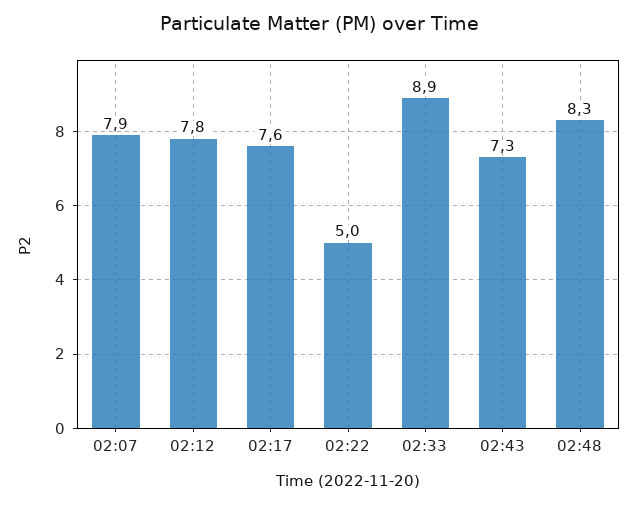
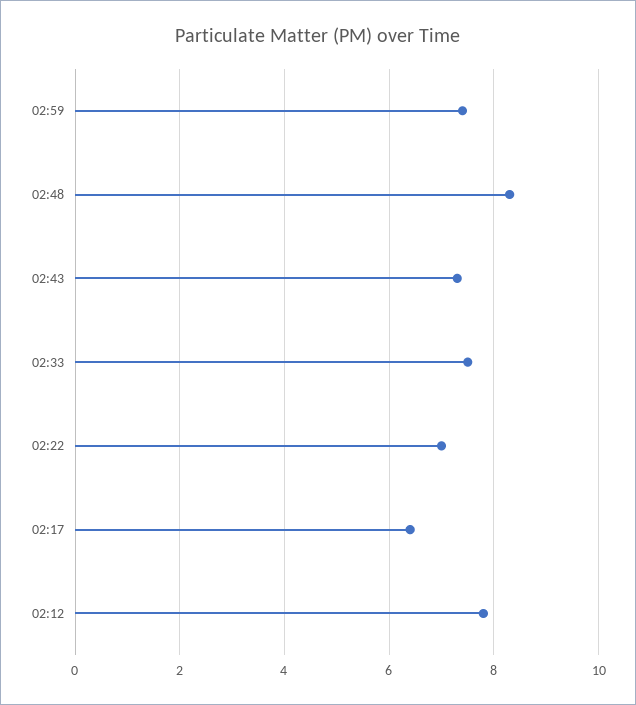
02:07: 7.9 -> none
02:17: 7.6 -> 6.5
02:22: 5 -> 7
02:33: 8.9 -> 7.5
02:59: none -> 7.5

